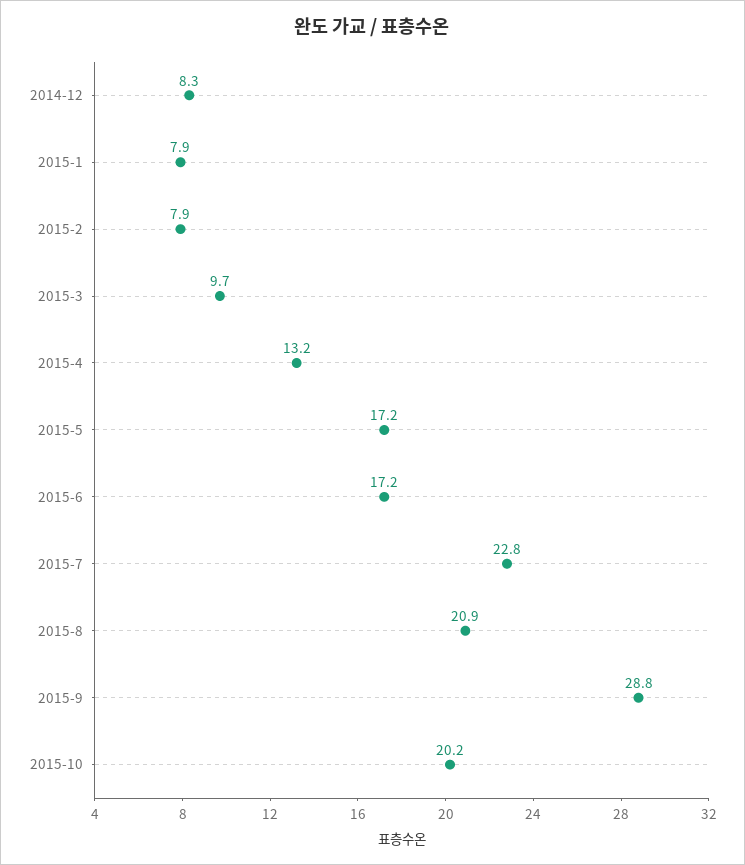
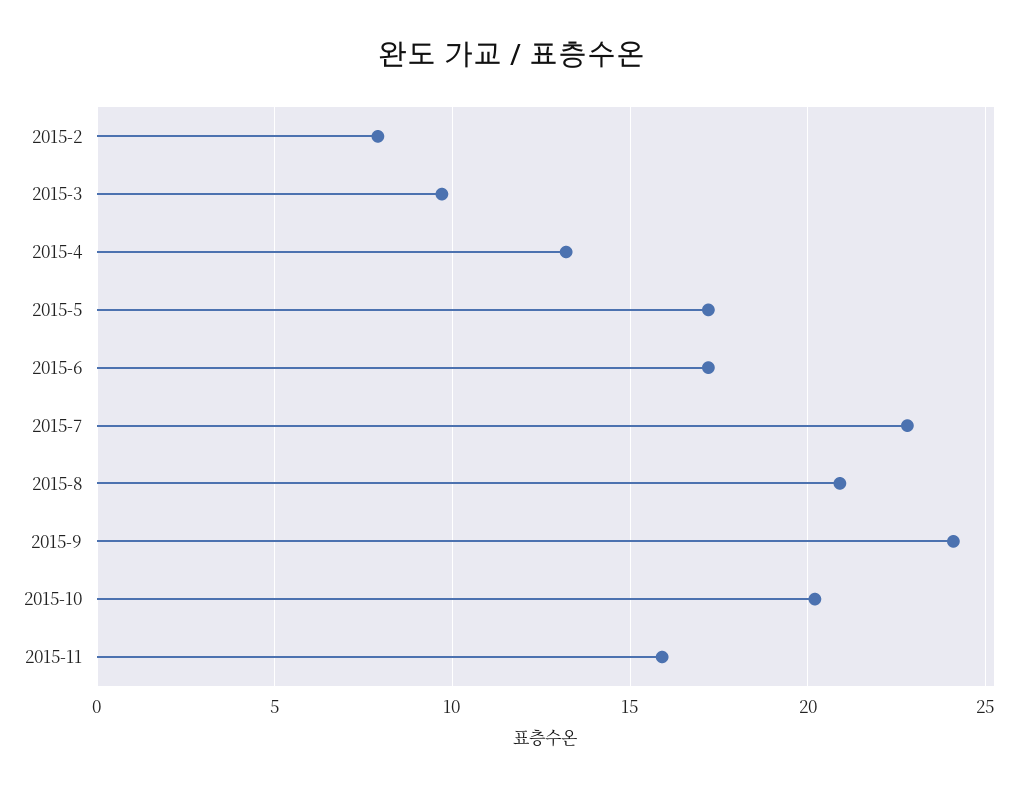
2014-12: 8.3 -> none
2015-1: 7.9 -> none
2015-9: 28.8 -> 24
2015-11: none -> 16

